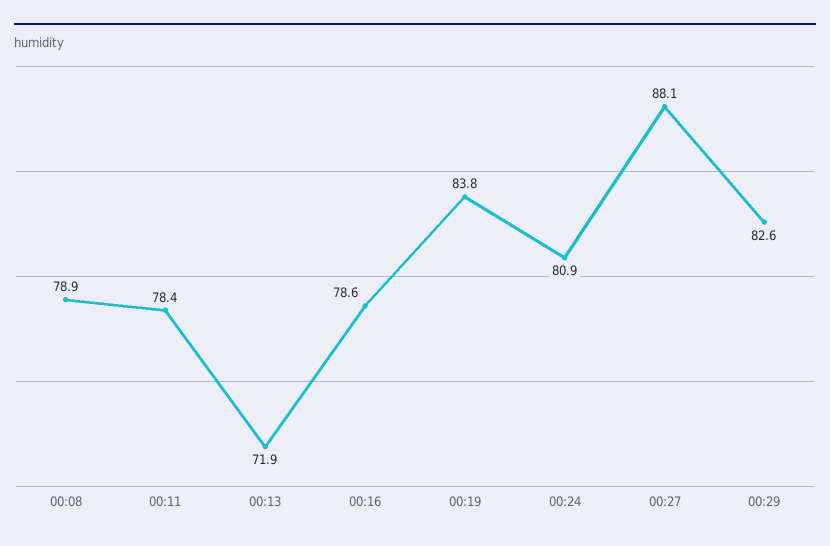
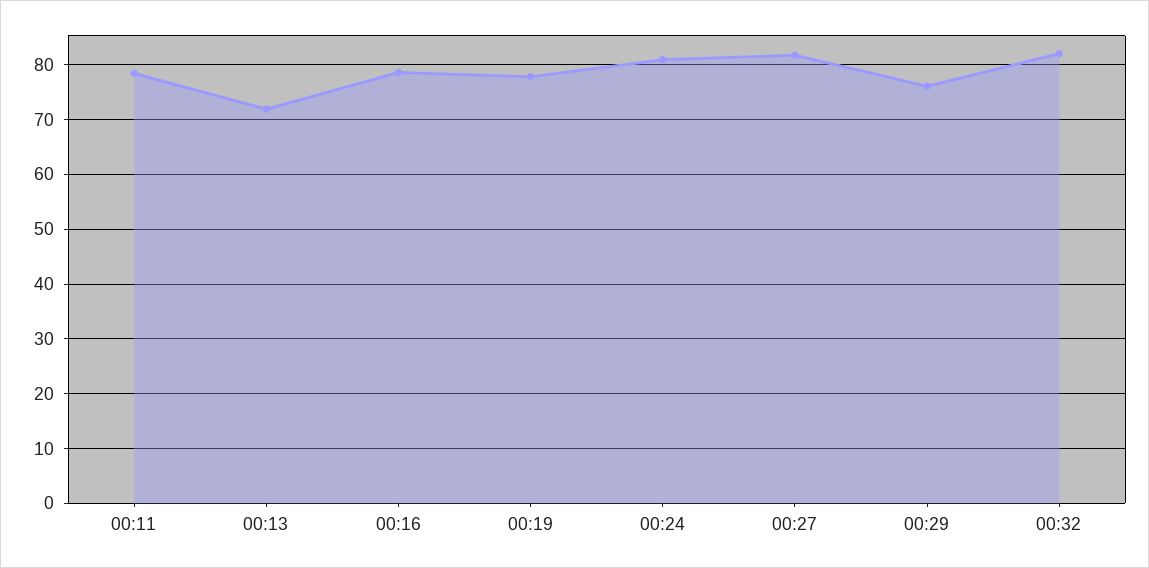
00:08: 78.9 -> none
00:19: 83.8 -> 78
00:27: 88.1 -> 82
00:29: 82.6 -> 76
00:32: none -> 82

